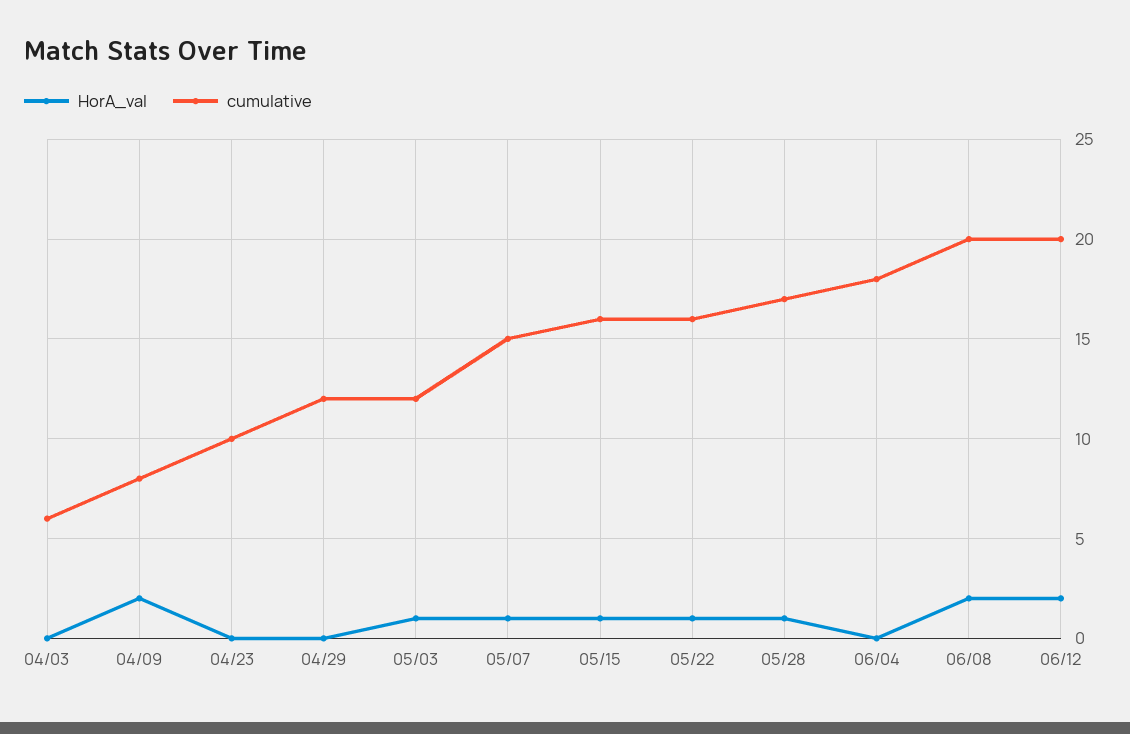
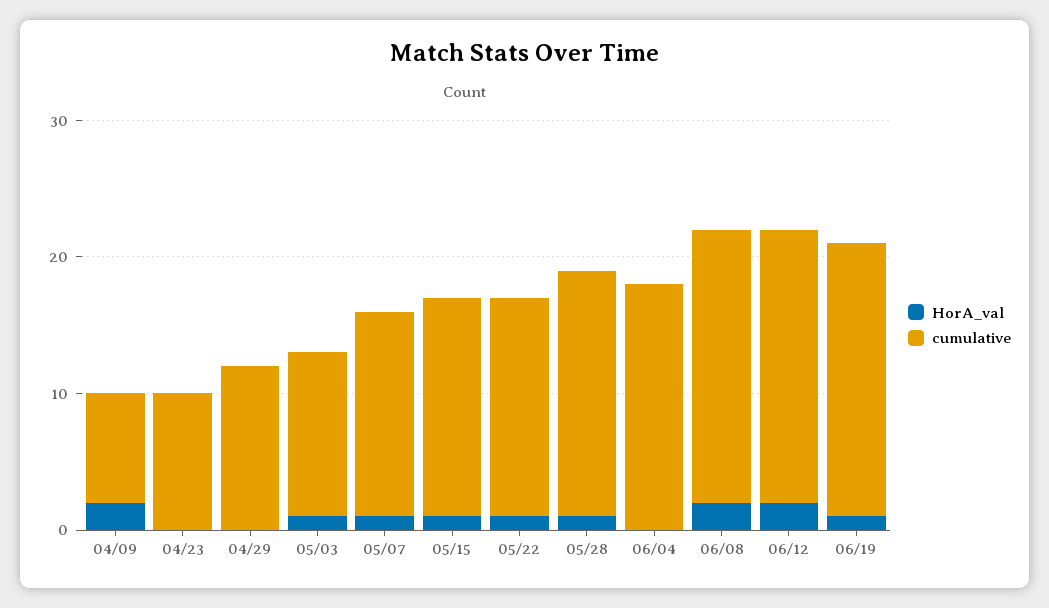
HorA_val, 04/03: 0 -> none
cumulative, 04/03: 6 -> none
cumulative, 05/28: 17 -> 18
HorA_val, 06/19: none -> 1
cumulative, 06/19: none -> 20

